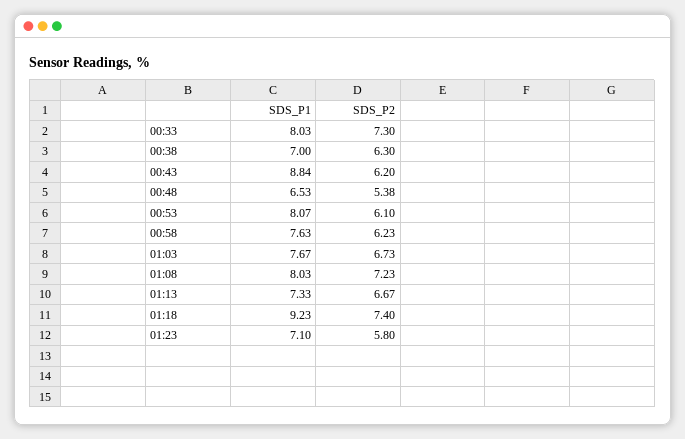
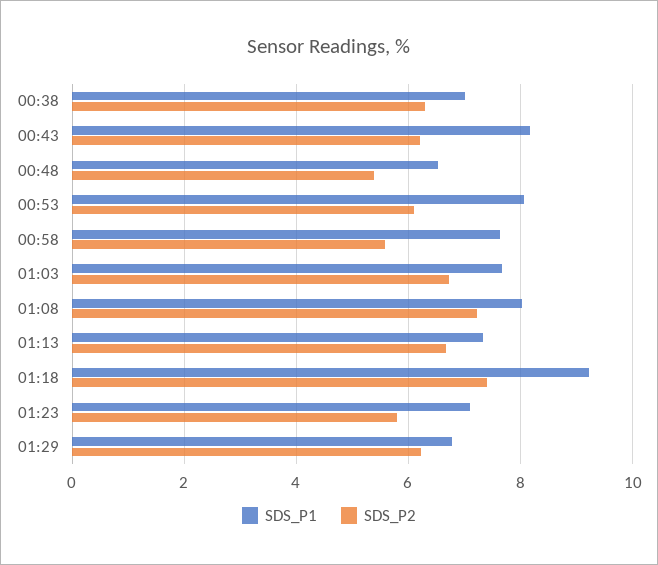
SDS_P1, 00:33: 8.03 -> none
SDS_P2, 00:33: 7.3 -> none
SDS_P1, 00:43: 8.84 -> 8.2
SDS_P2, 00:58: 6.23 -> 5.6
SDS_P1, 01:29: none -> 6.8
SDS_P2, 01:29: none -> 6.2

